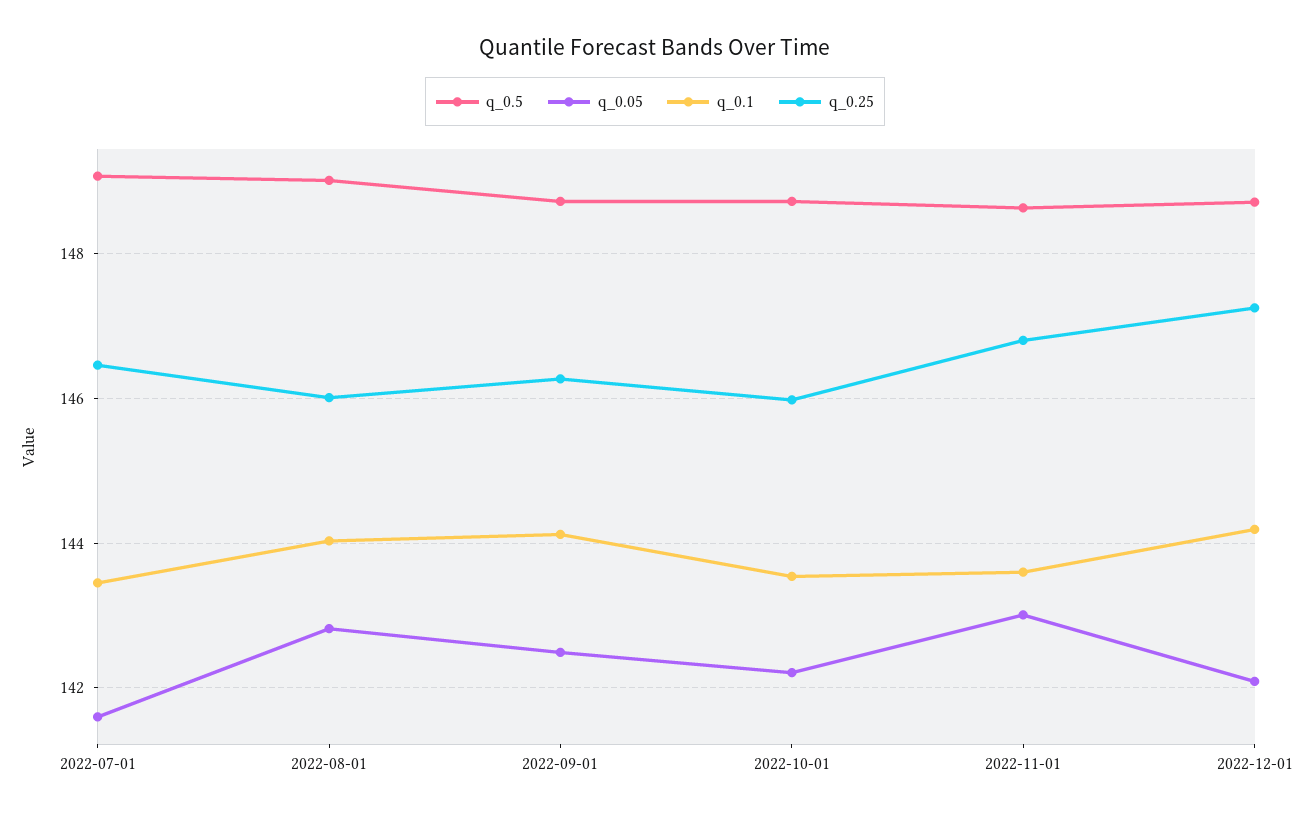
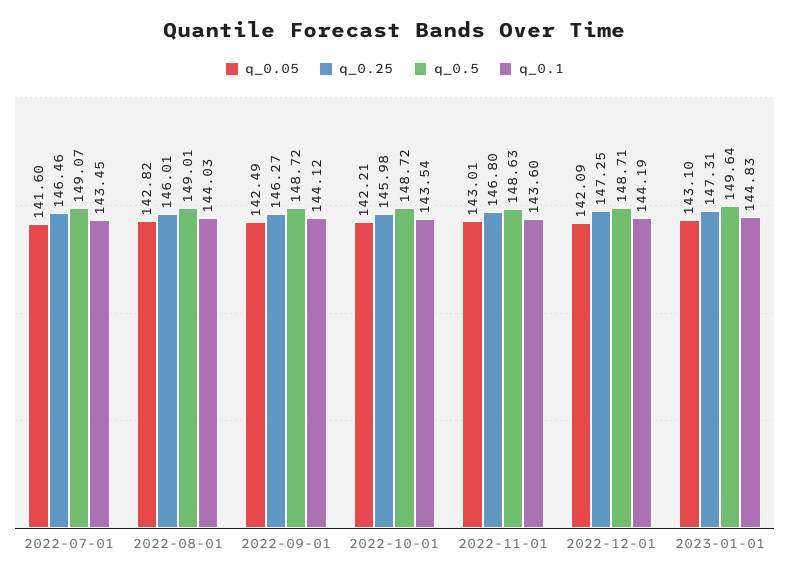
q_0.05, 2023-01-01: none -> 143.1
q_0.25, 2023-01-01: none -> 147.31
q_0.5, 2023-01-01: none -> 149.64
q_0.1, 2023-01-01: none -> 144.83

